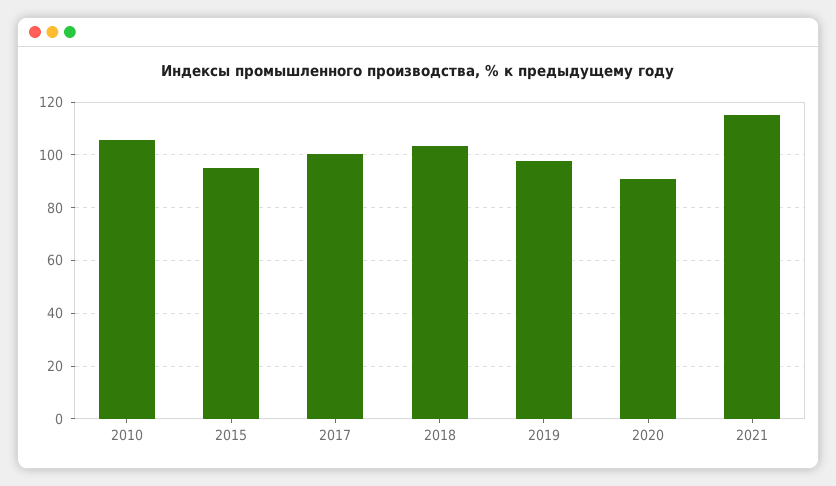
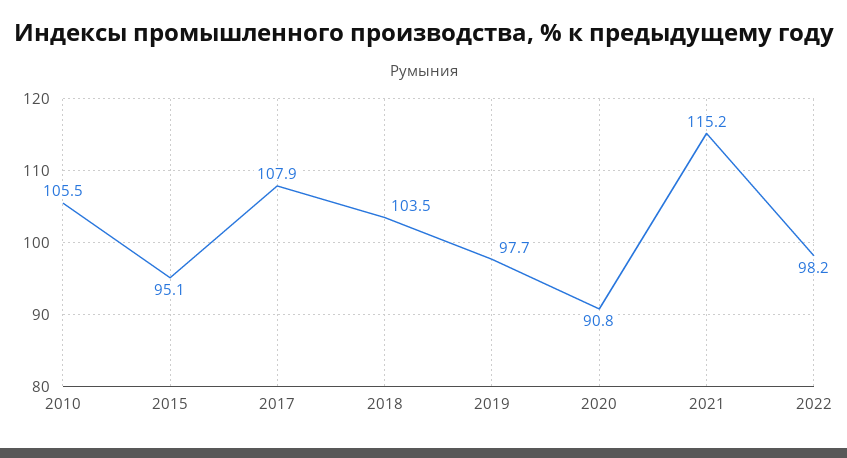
2017: 100 -> 107.9
2022: none -> 98.2

